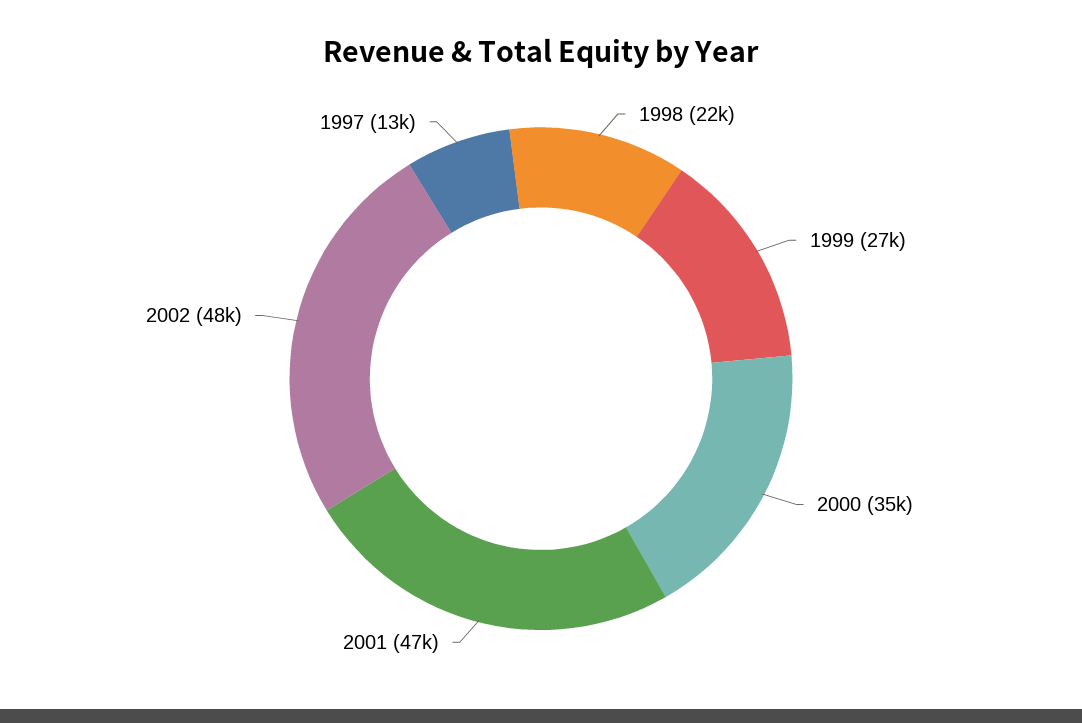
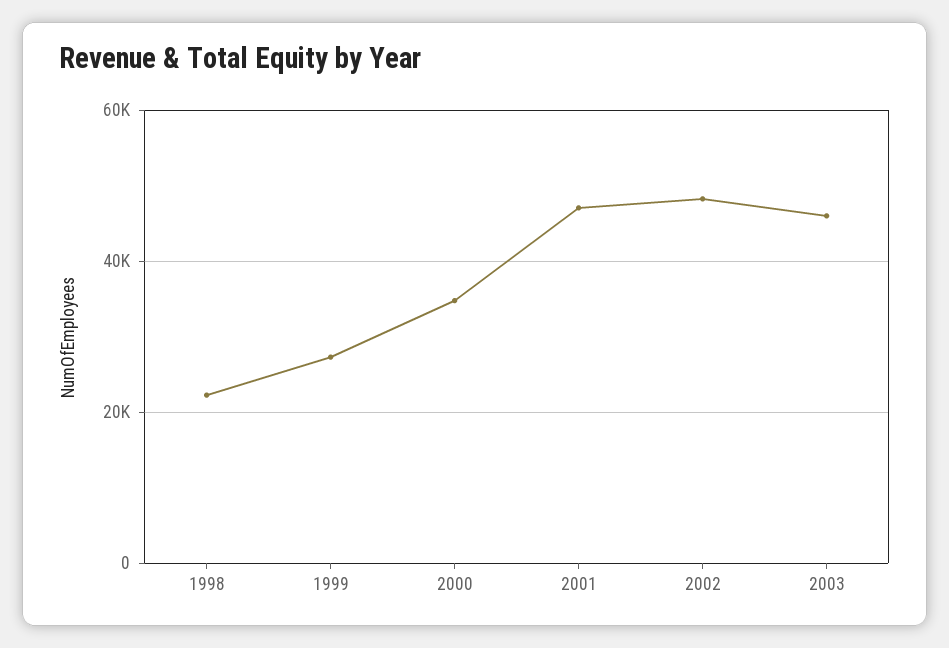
1997: 13000 -> none
2003: none -> 46000

